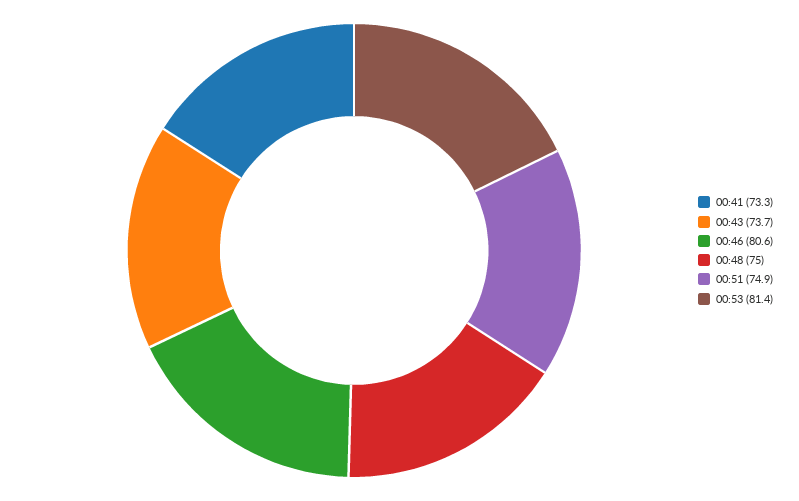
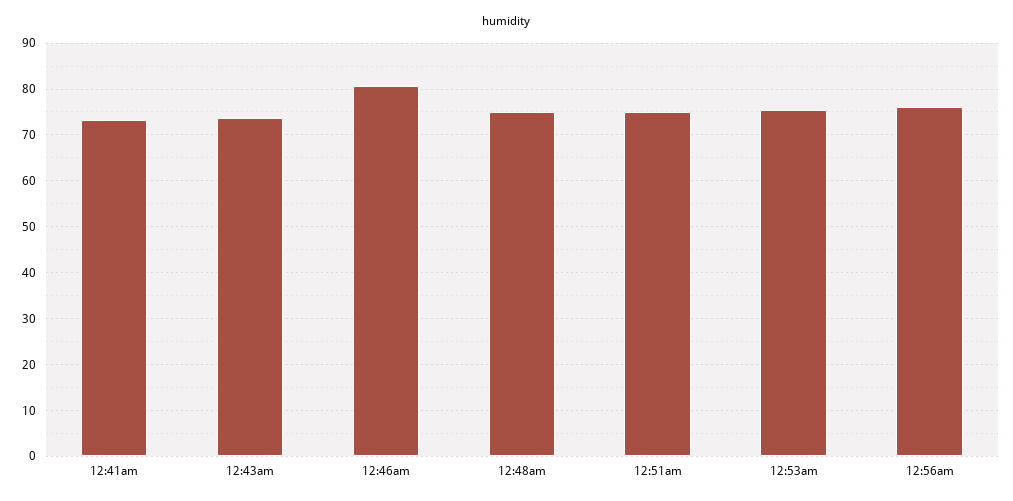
00:53: 81.4 -> 76
12:56am: none -> 76

